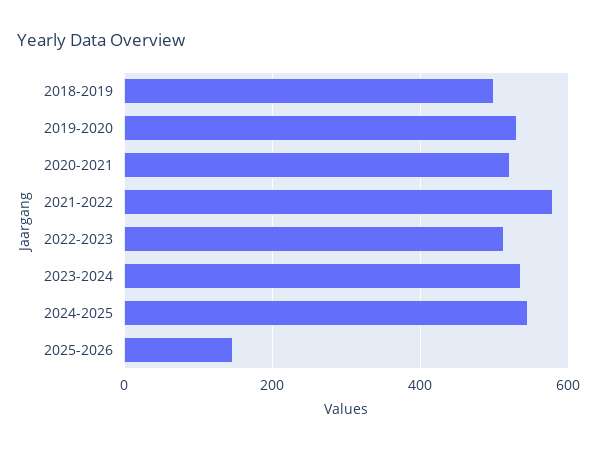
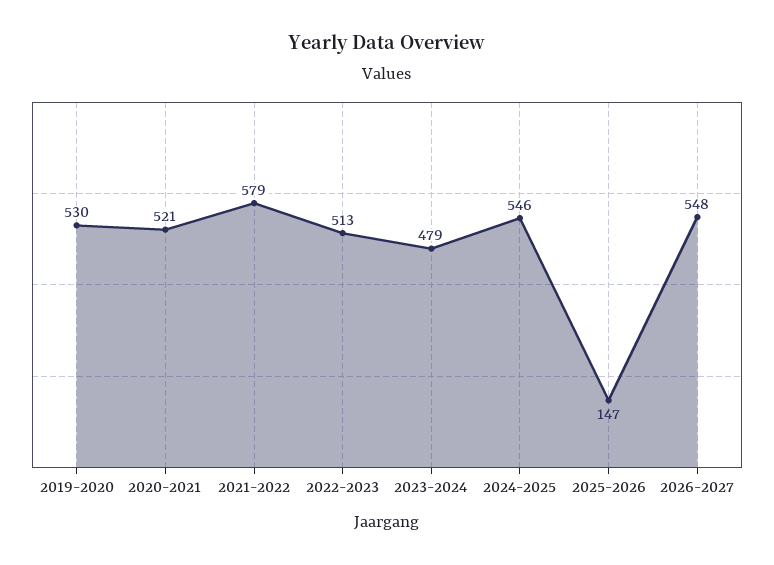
2018-2019: 500 -> none
2023-2024: 540 -> 479
2026-2027: none -> 548

